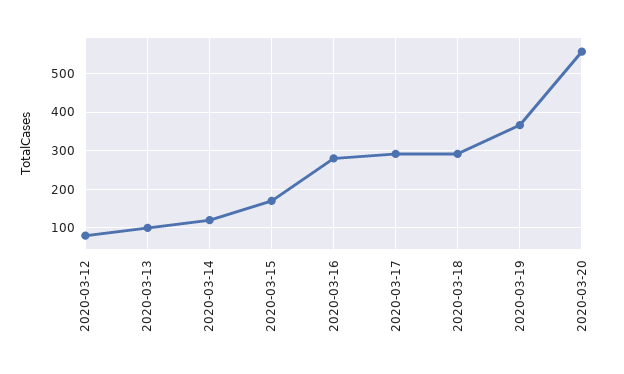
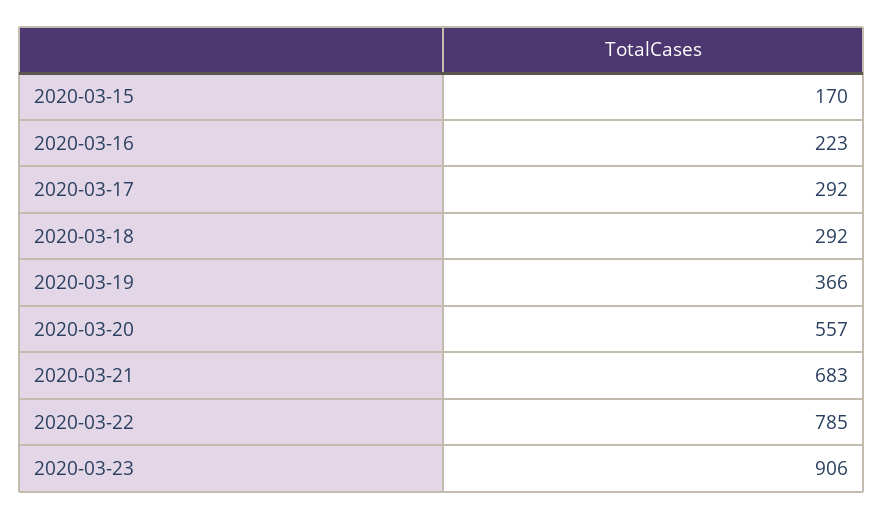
2020-03-12: 80 -> none
2020-03-13: 100 -> none
2020-03-14: 120 -> none
2020-03-16: 280 -> 223
2020-03-21: none -> 683
2020-03-22: none -> 785
2020-03-23: none -> 906

